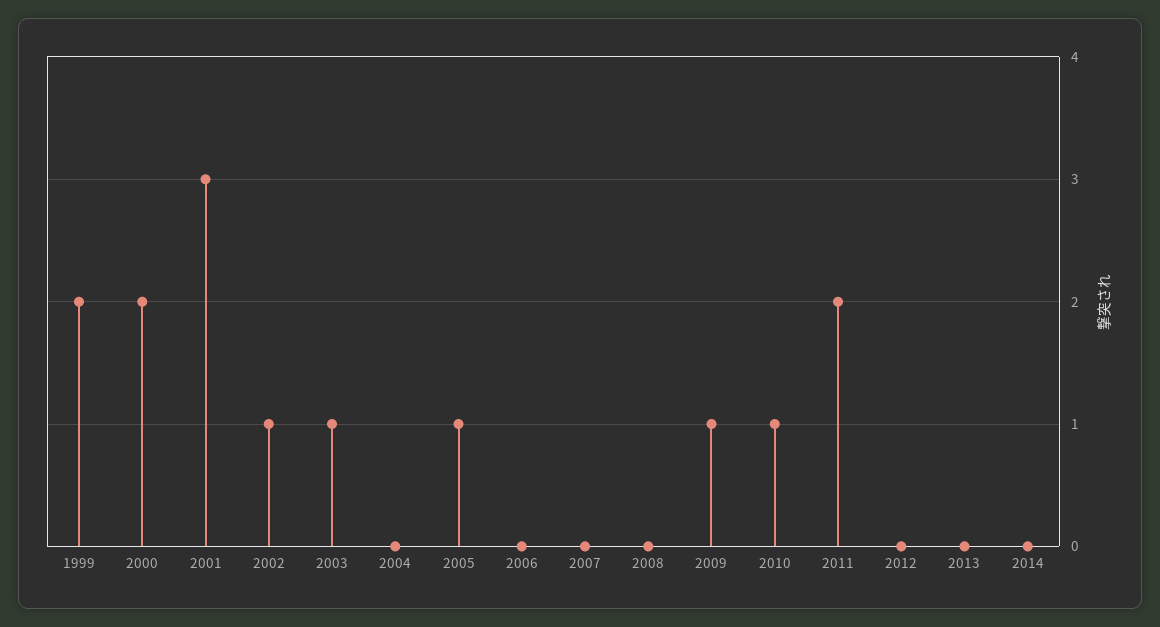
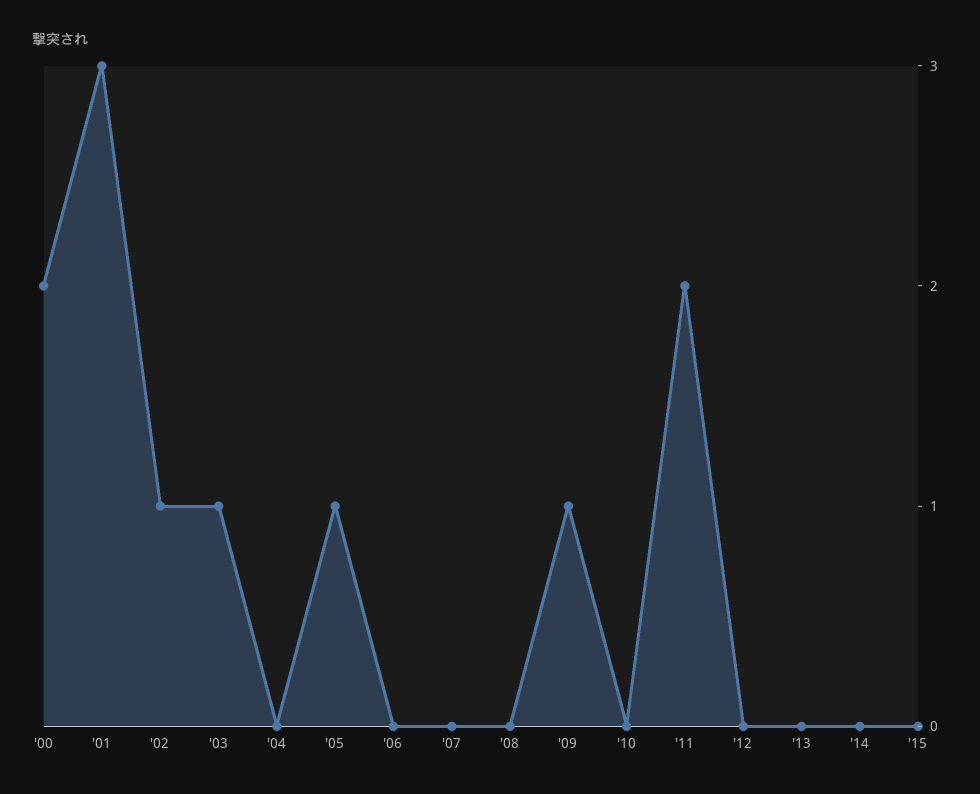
1999: 2 -> none
2010: 1 -> 0
'15: none -> 0

